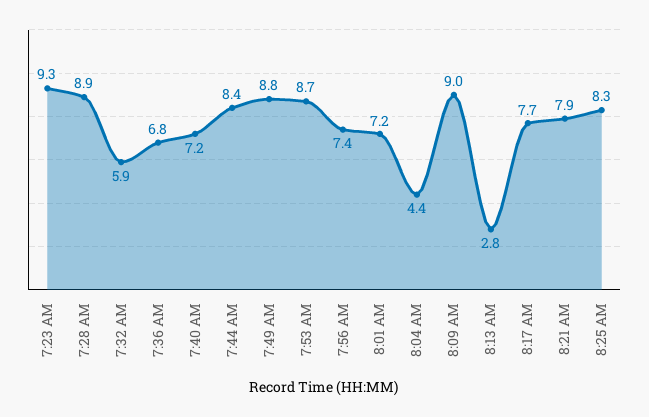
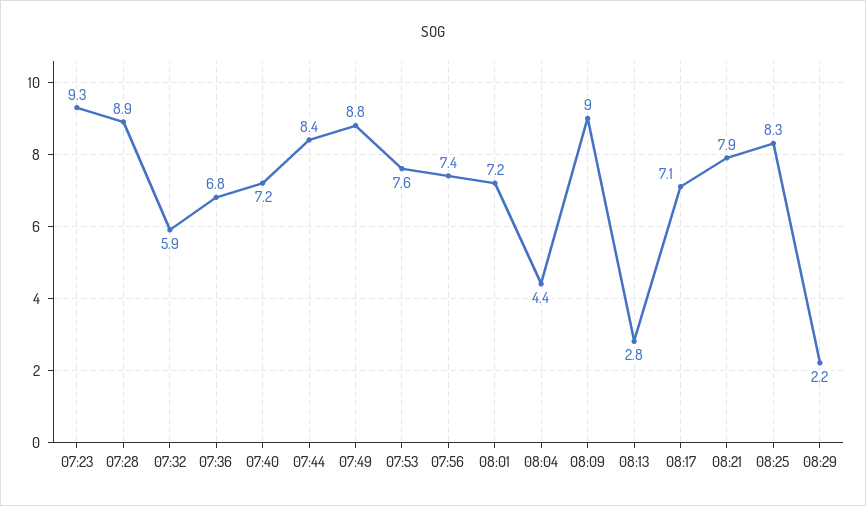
7:53 AM: 8.7 -> 7.6
8:17 AM: 7.7 -> 7.1
08:29: none -> 2.2

